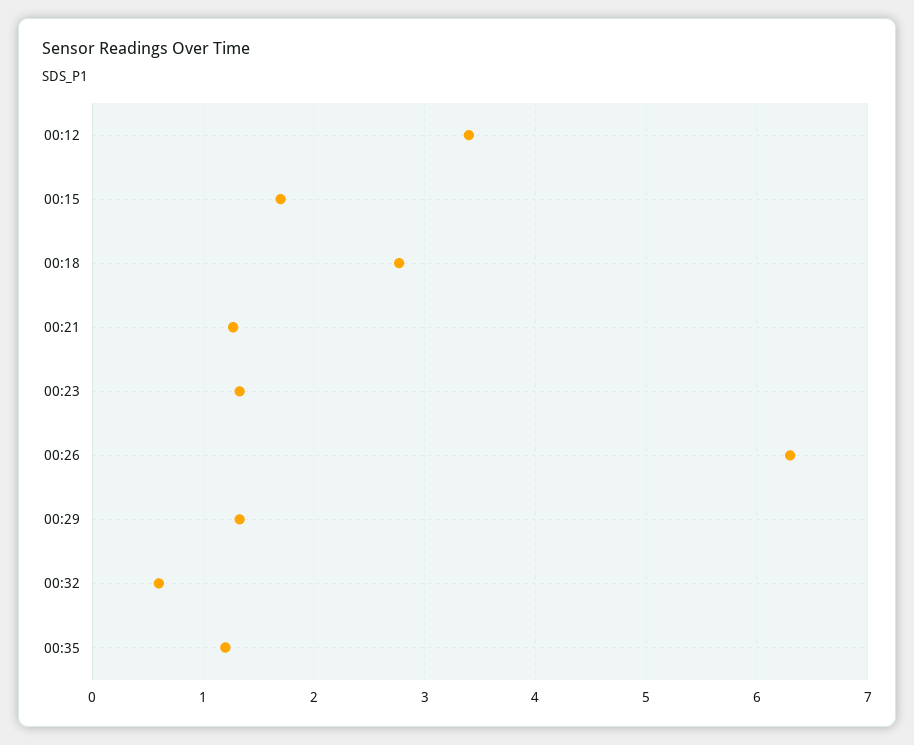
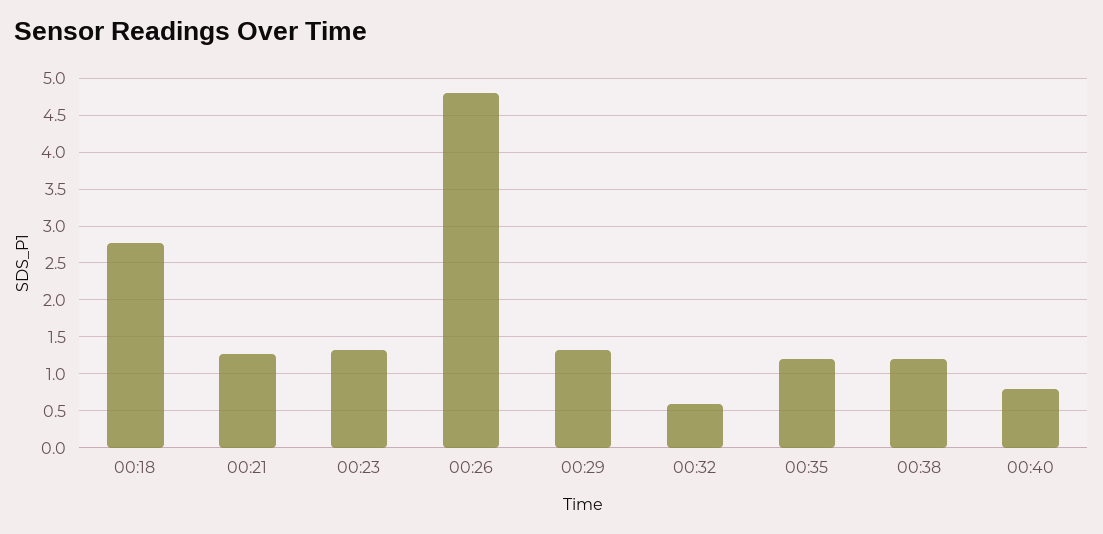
00:12: 3.4 -> none
00:15: 1.7 -> none
00:26: 6.3 -> 4.8
00:38: none -> 1.2
00:40: none -> 0.8

